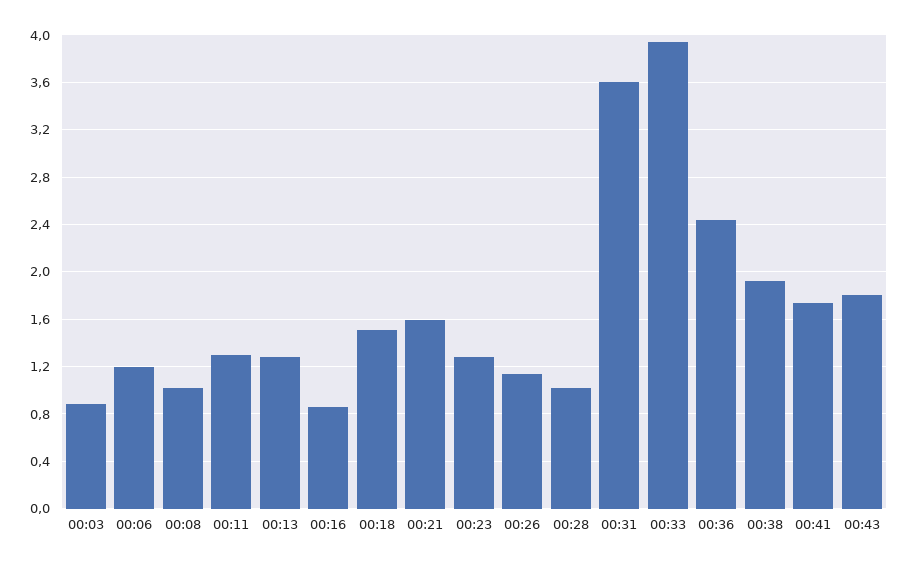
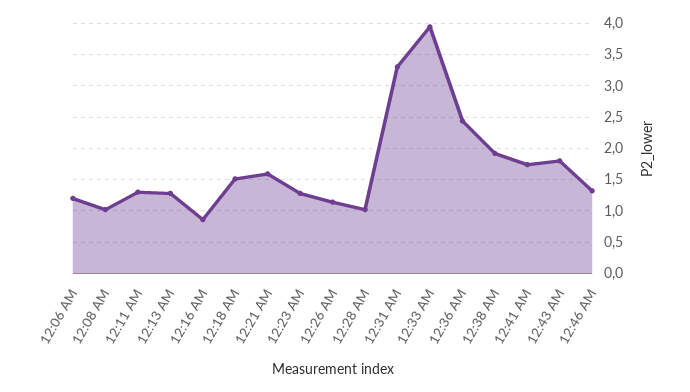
00:03: 0.9 -> none
00:31: 3.6 -> 3.3
12:46 AM: none -> 1.3

